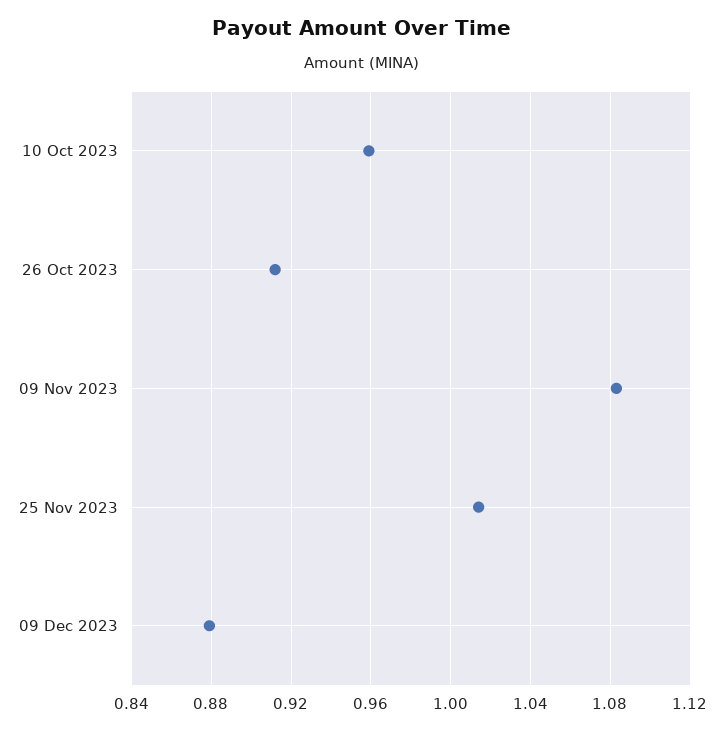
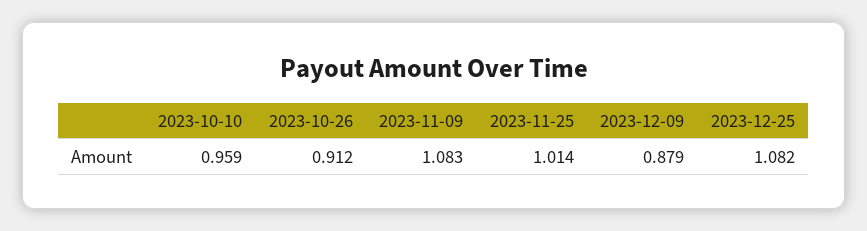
2023-12-25: none -> 1.082

